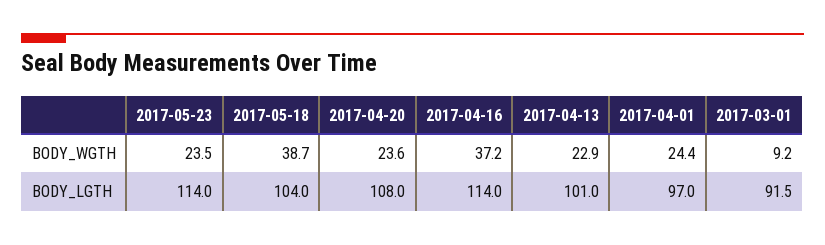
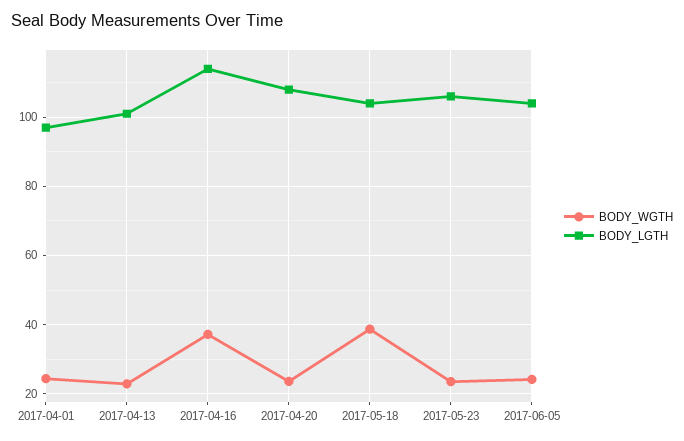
BODY_WGTH, 2017-03-01: 9.2 -> none
BODY_LGTH, 2017-05-23: 114 -> 106
BODY_LGTH, 2017-03-01: 91.5 -> none
BODY_WGTH, 2017-06-05: none -> 24
BODY_LGTH, 2017-06-05: none -> 104

